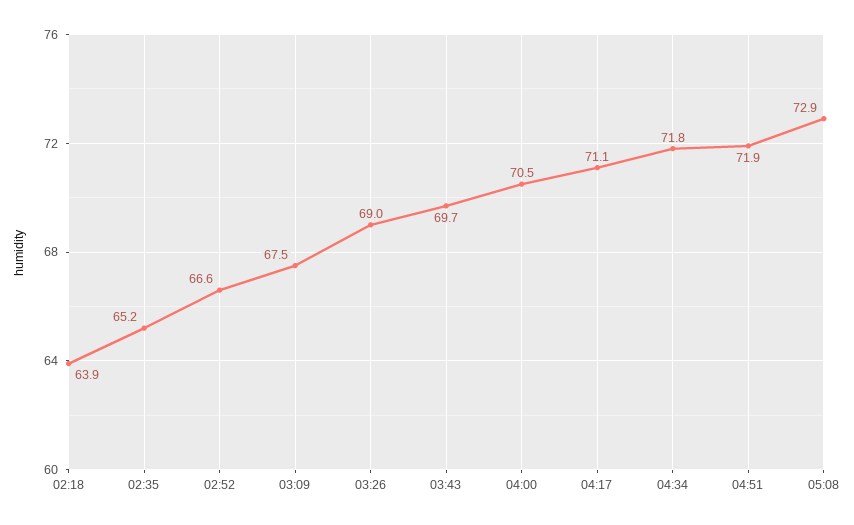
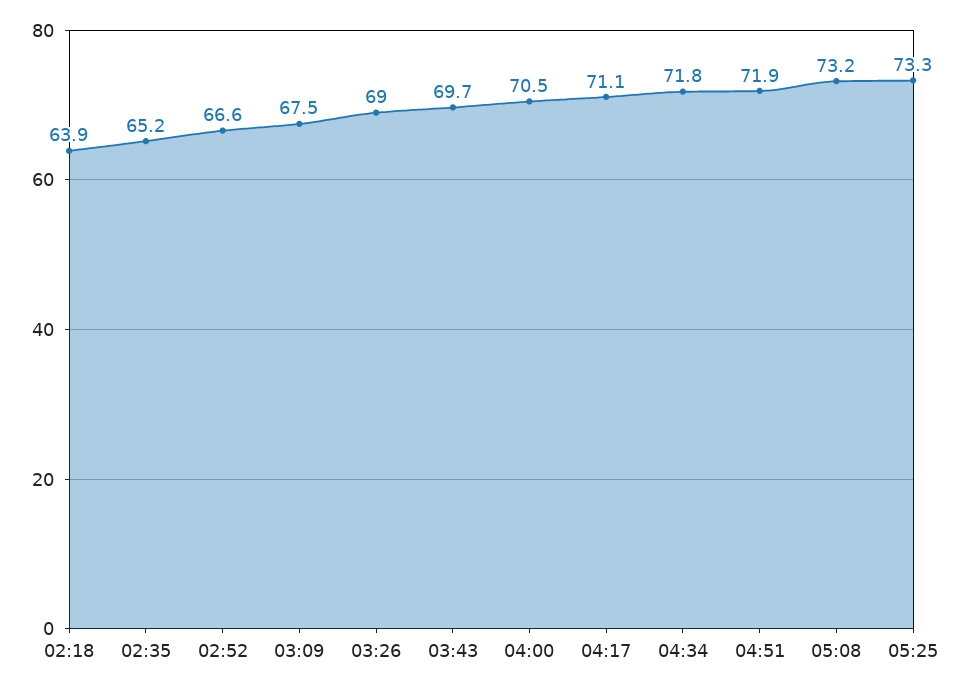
05:08: 72.9 -> 73.2
05:25: none -> 73.3

